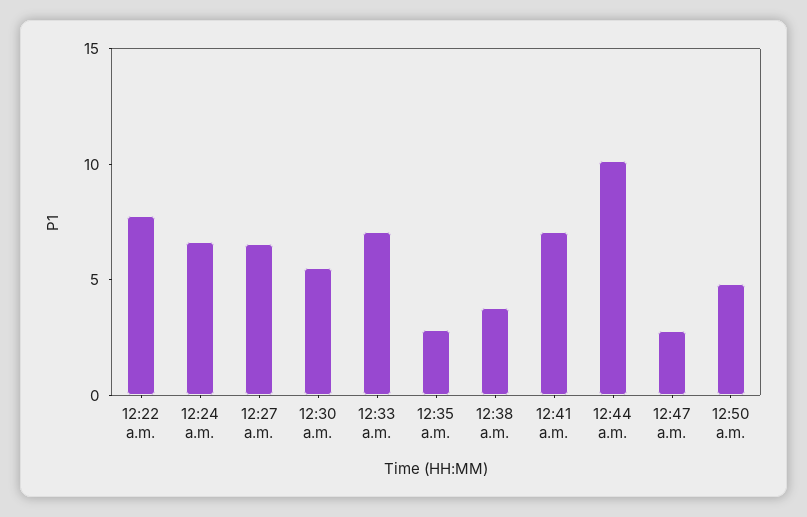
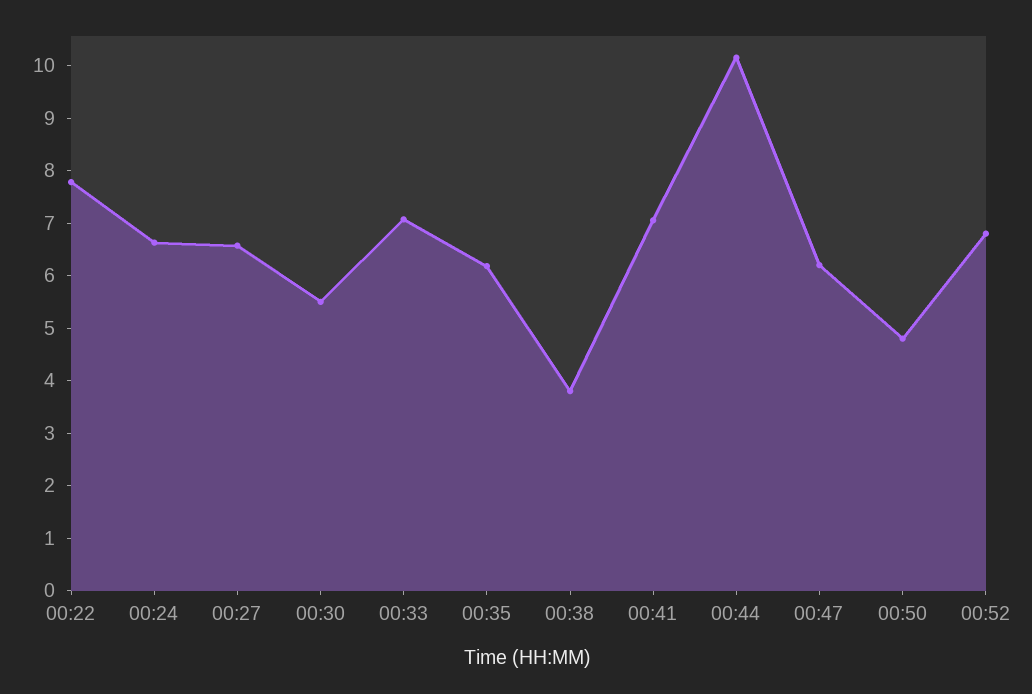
12:35 a.m.: 3 -> 6.2
12:47 a.m.: 3 -> 6.2
00:52: none -> 6.8

